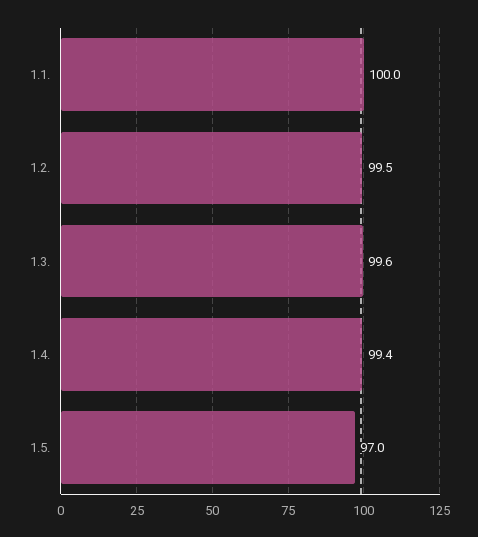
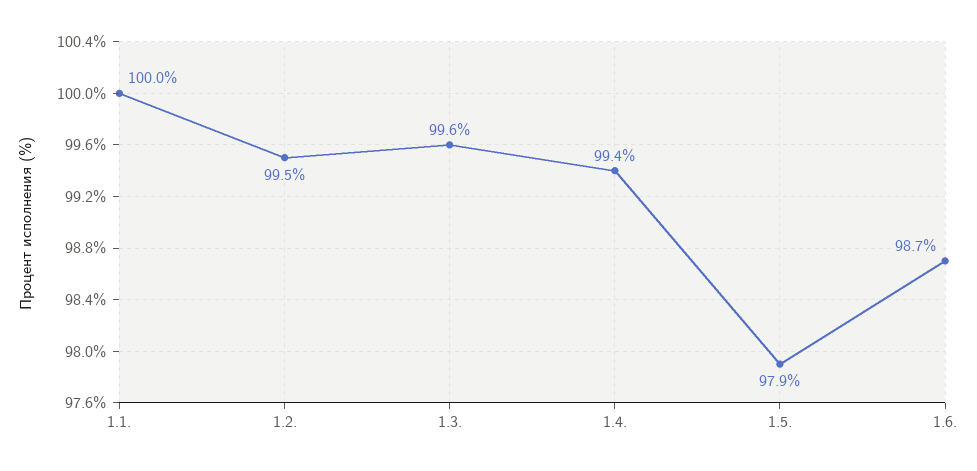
1.5.: 97 -> 97.9
1.6.: none -> 98.7

